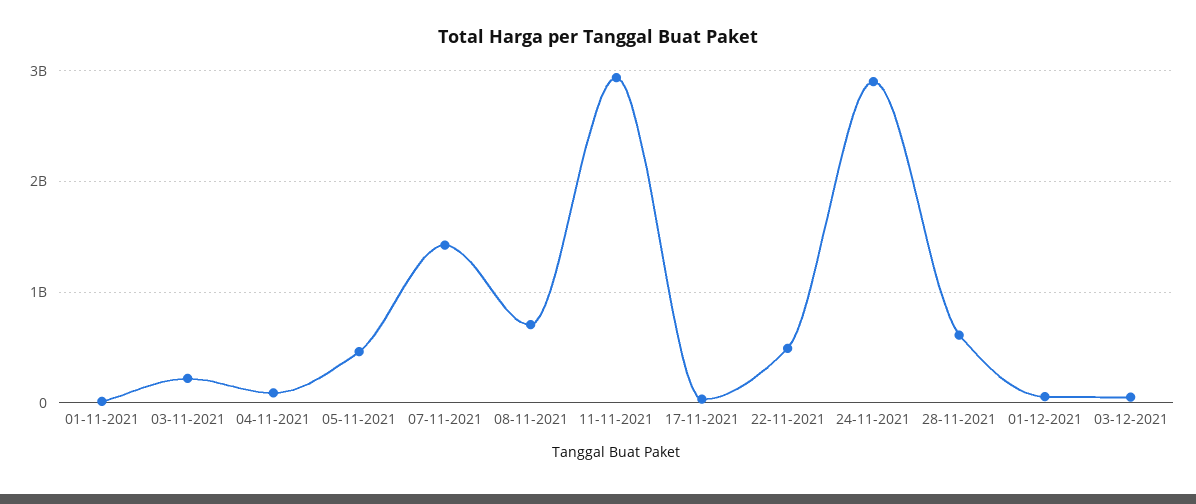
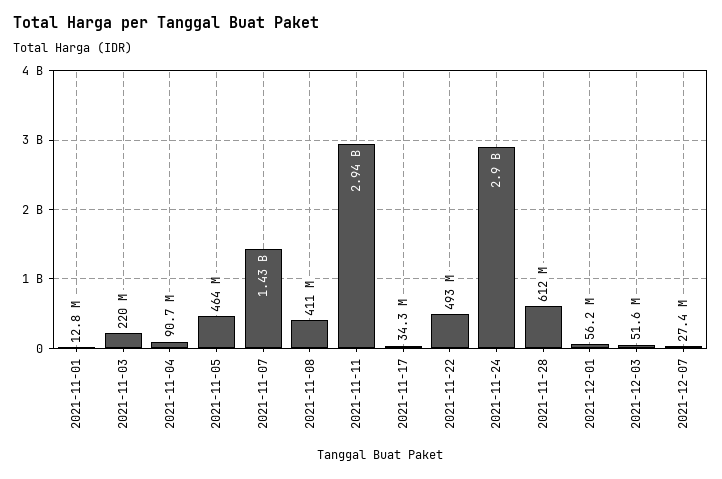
08-11-2021: 700000000 -> 411000000
2021-12-07: none -> 27400000

